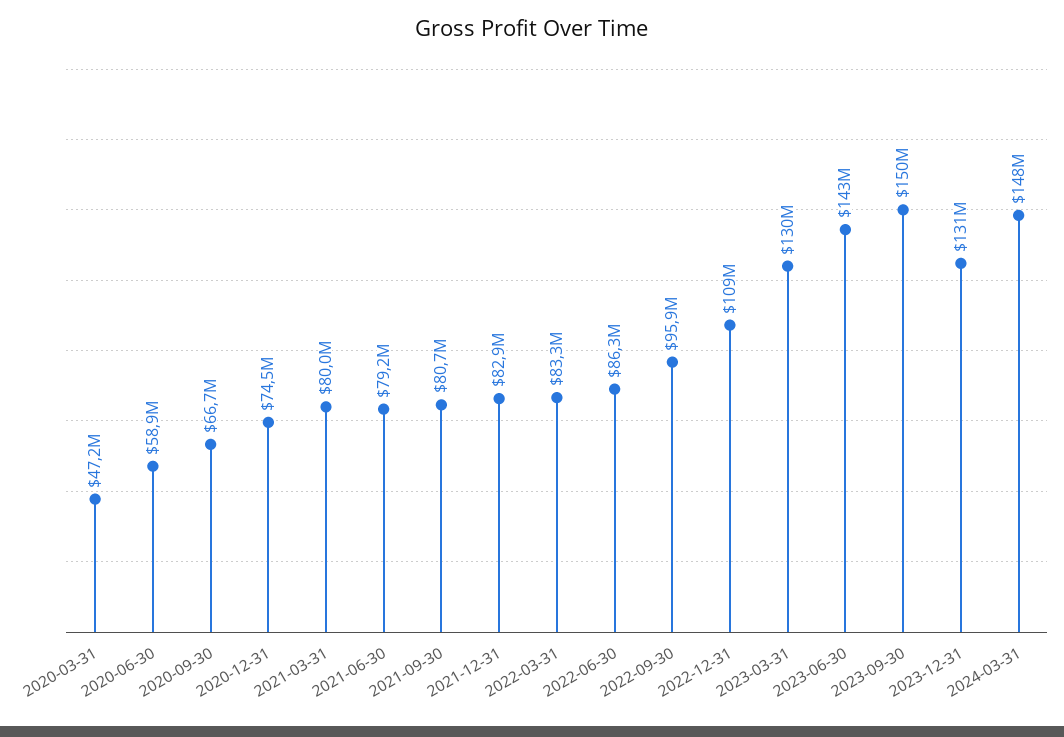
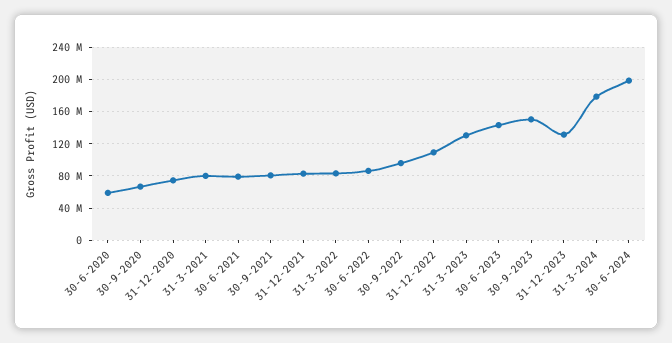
2020-03-31: 47200000 -> none
2024-03-31: 148000000 -> 180000000
30-6-2024: none -> 200000000

